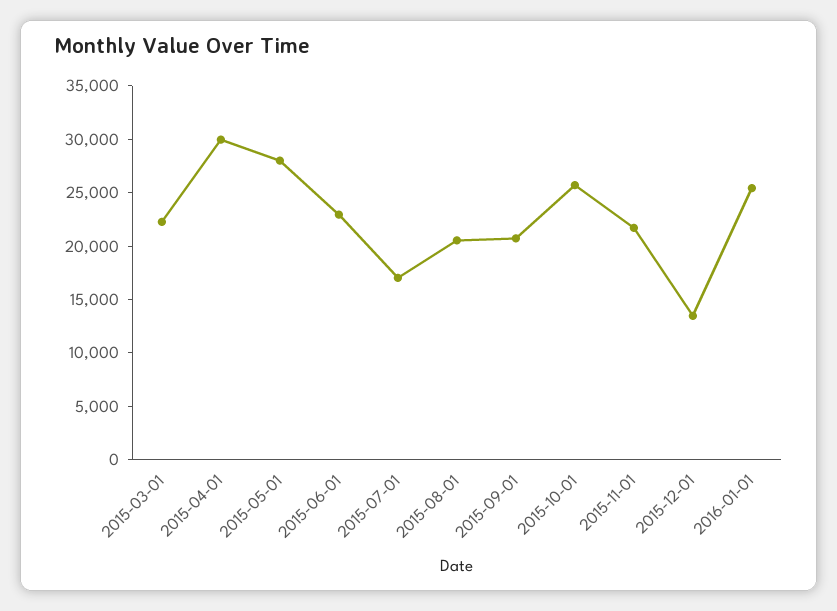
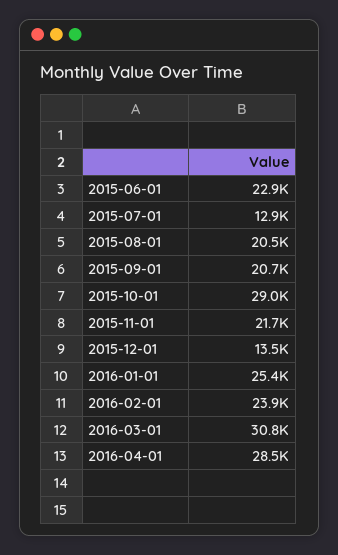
2015-03-01: 22000 -> none
2015-04-01: 30000 -> none
2015-05-01: 28000 -> none
2015-07-01: 17000 -> 12900
2015-10-01: 26000 -> 29000
2016-02-01: none -> 23900
2016-03-01: none -> 30800
2016-04-01: none -> 28500

